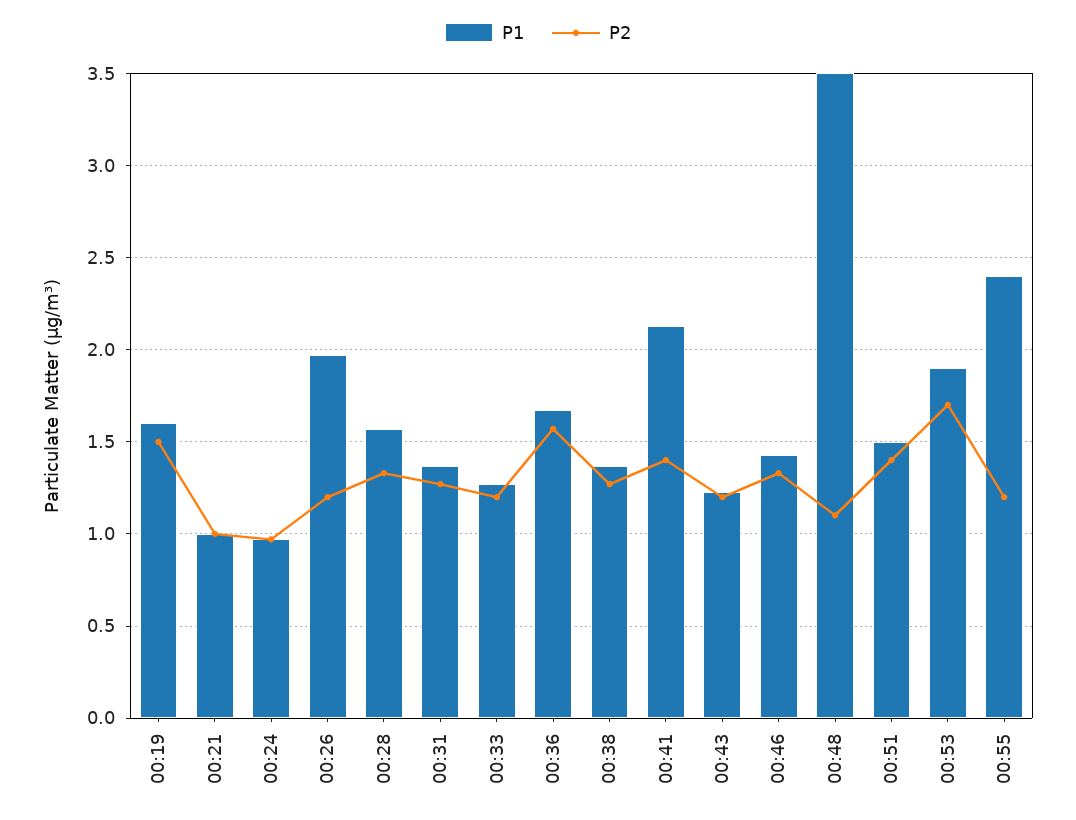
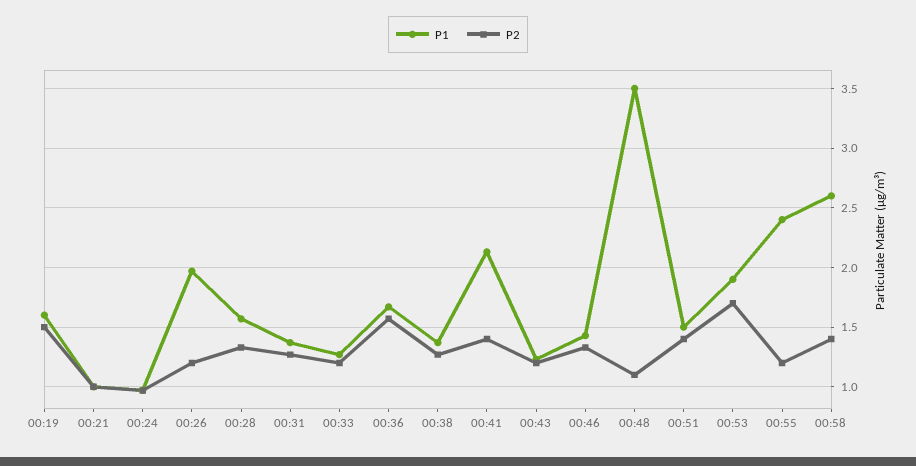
P1, 00:58: none -> 2.6
P2, 00:58: none -> 1.4

